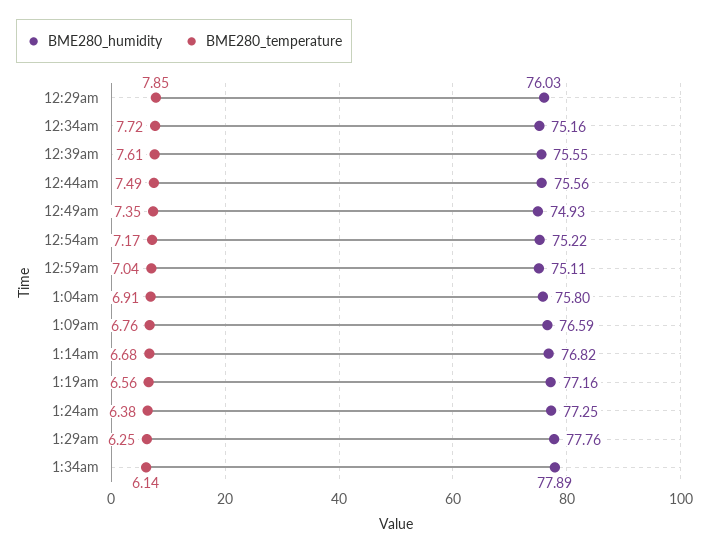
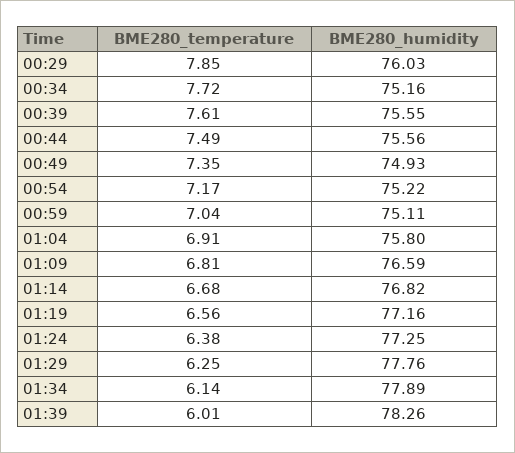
BME280_temperature, 1:09am: 6.76 -> 6.81
BME280_temperature, 01:39: none -> 6.01
BME280_humidity, 01:39: none -> 78.26

